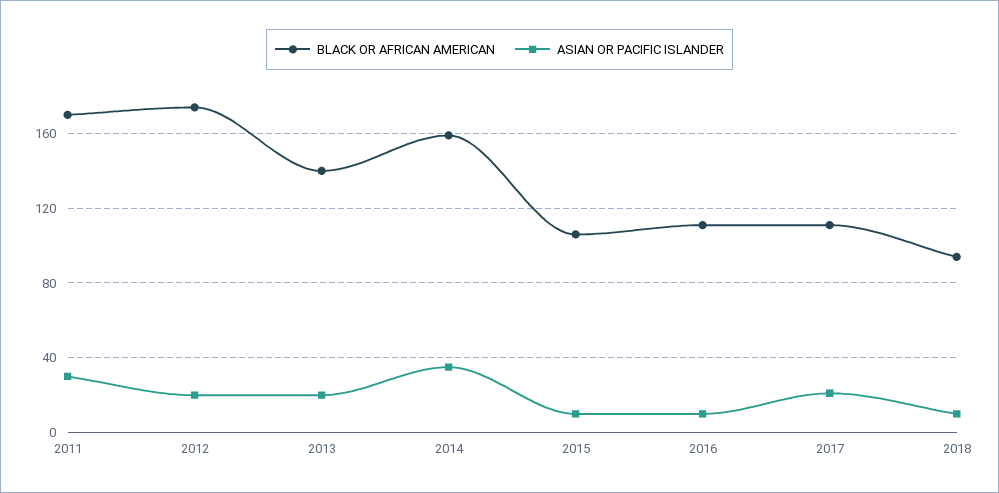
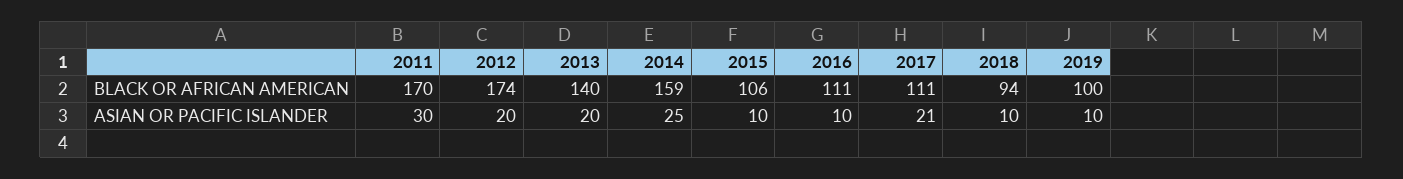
ASIAN OR PACIFIC ISLANDER, 2014: 35 -> 25
BLACK OR AFRICAN AMERICAN, 2019: none -> 100
ASIAN OR PACIFIC ISLANDER, 2019: none -> 10

